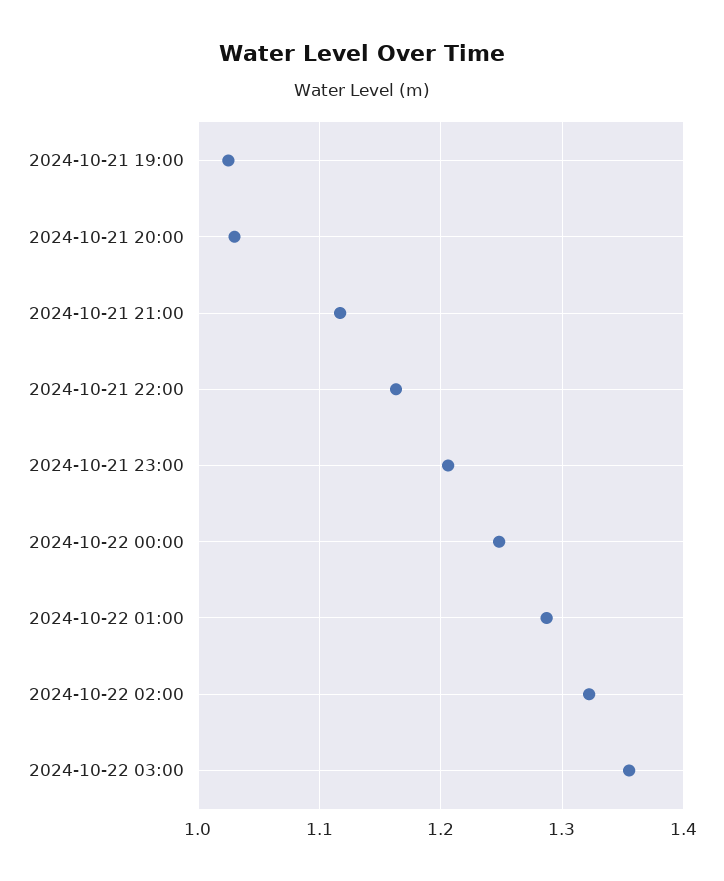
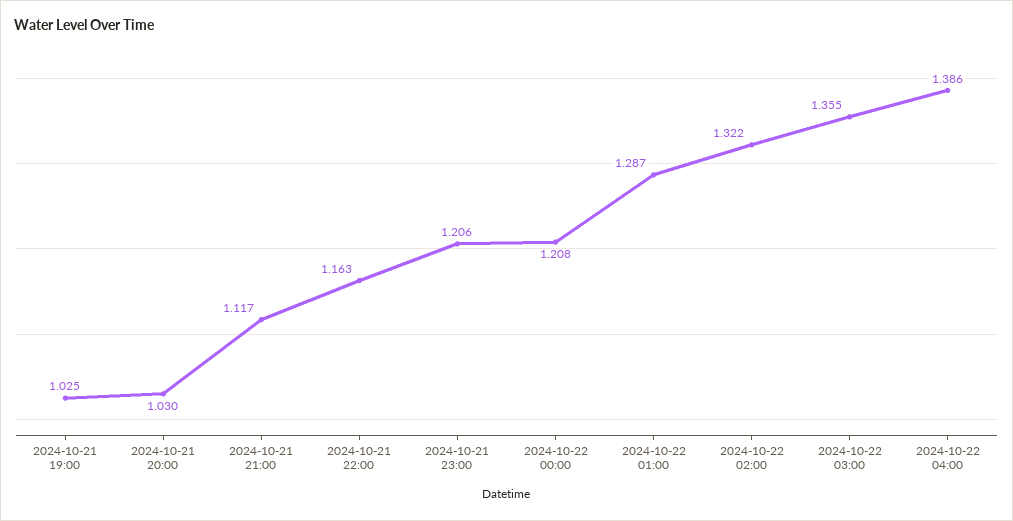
2024-10-22 00:00: 1.25 -> 1.208
2024-10-22 04:00: none -> 1.386

